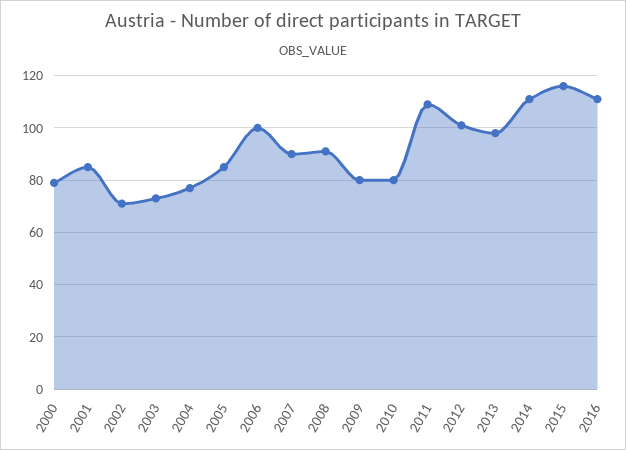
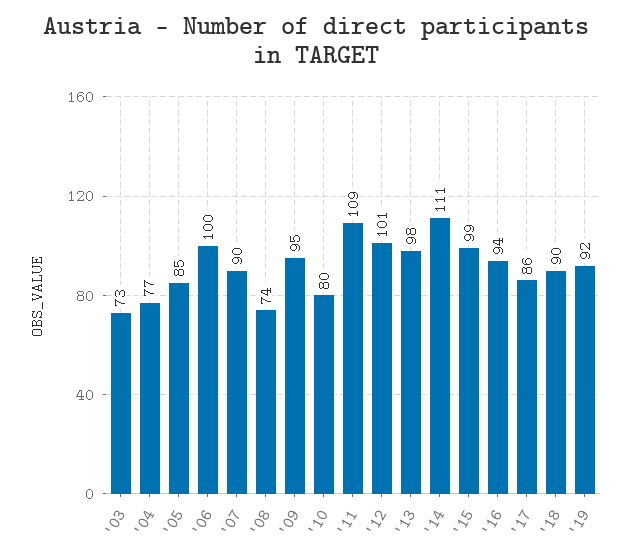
2000: 80 -> none
2001: 85 -> none
2002: 70 -> none
2008: 90 -> 74
2009: 80 -> 95
2015: 115 -> 99
2016: 110 -> 94
'17: none -> 86
'18: none -> 90
'19: none -> 92

